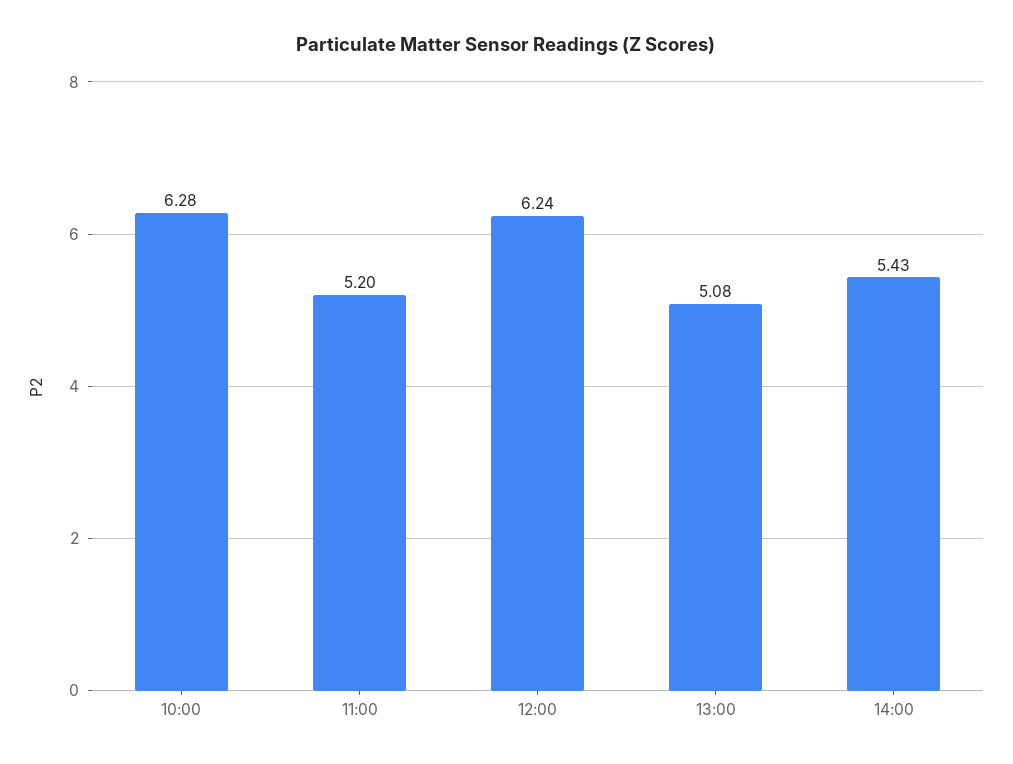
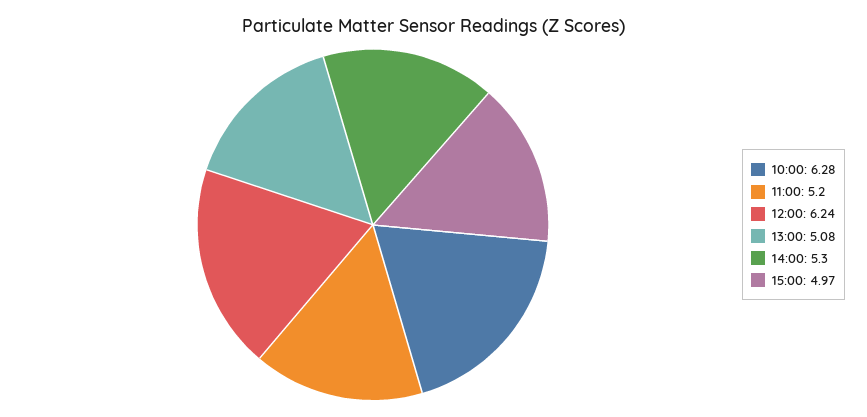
14:00: 5.43 -> 5.3
15:00: none -> 4.97

